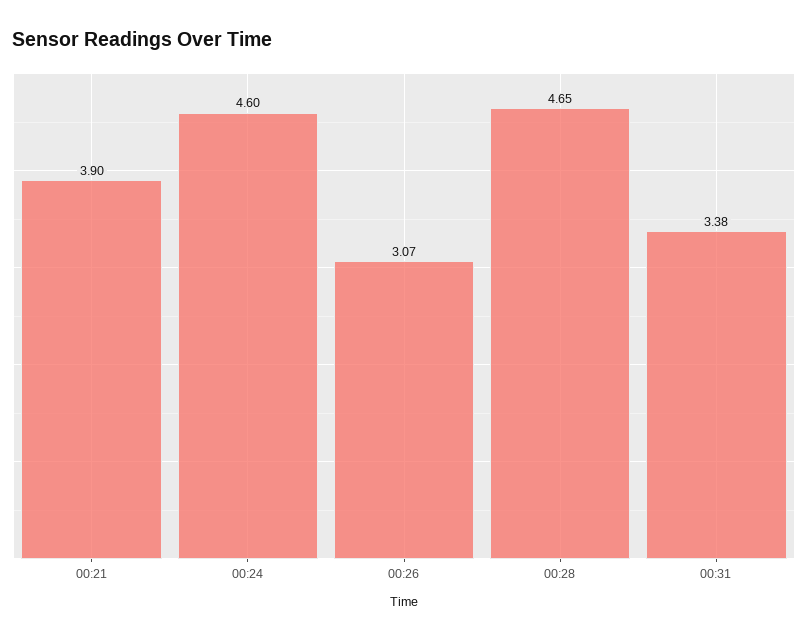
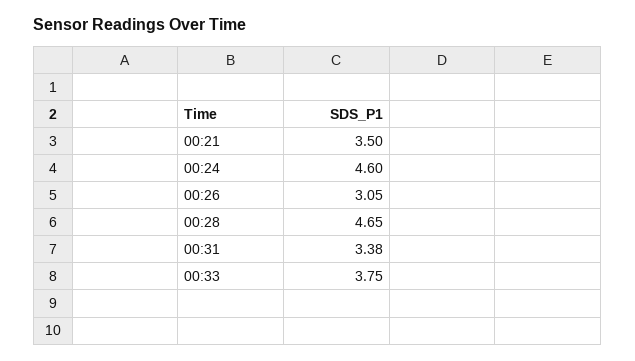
00:21: 3.9 -> 3.5
00:26: 3.07 -> 3.05
00:33: none -> 3.75

